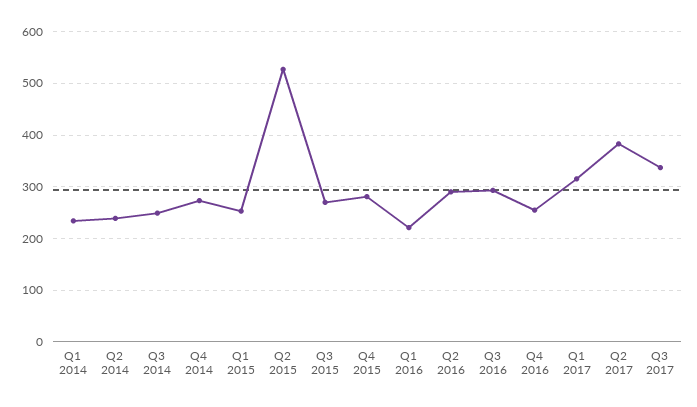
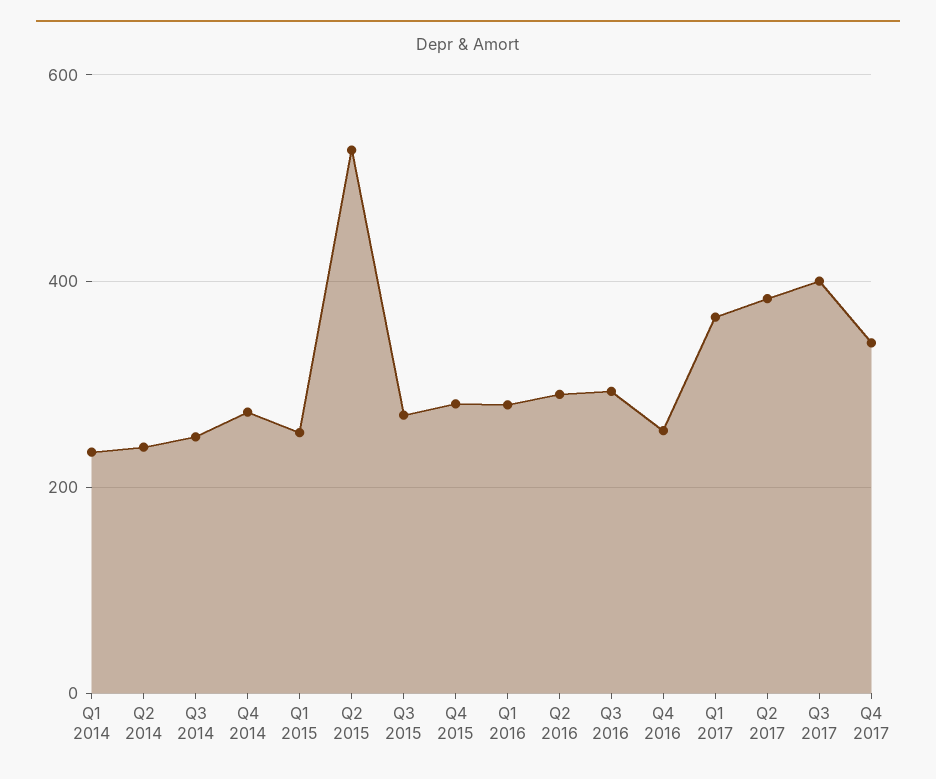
Q1 2016: 220 -> 280
Q1 2017: 320 -> 360
Q3 2017: 340 -> 400
Q4 2017: none -> 340

